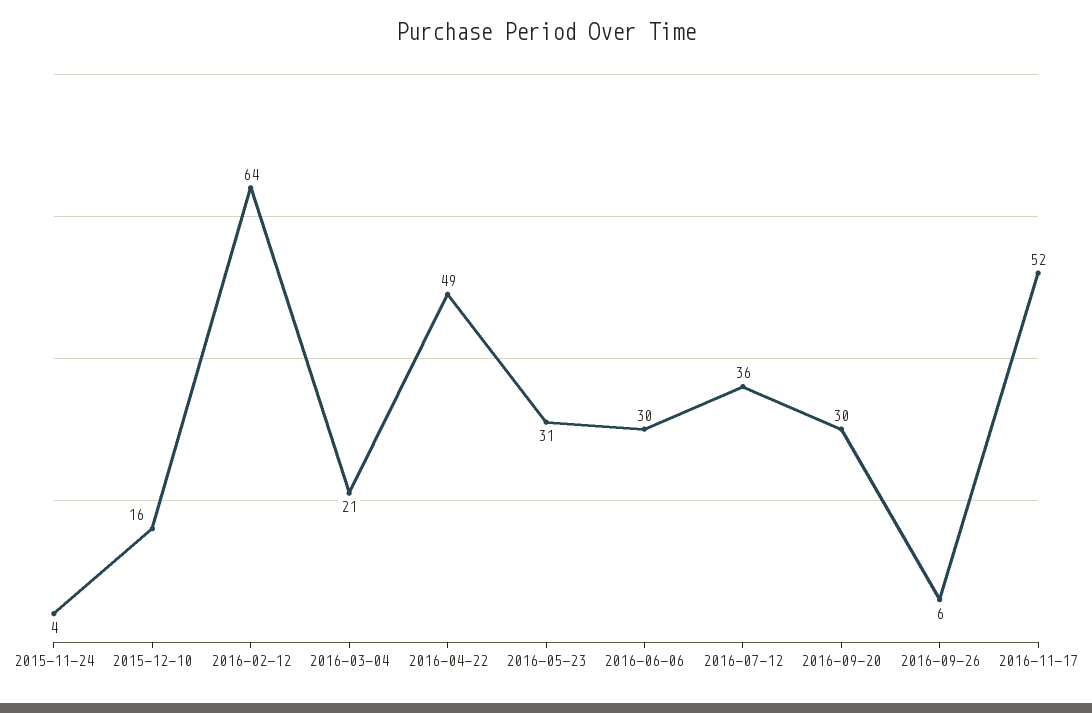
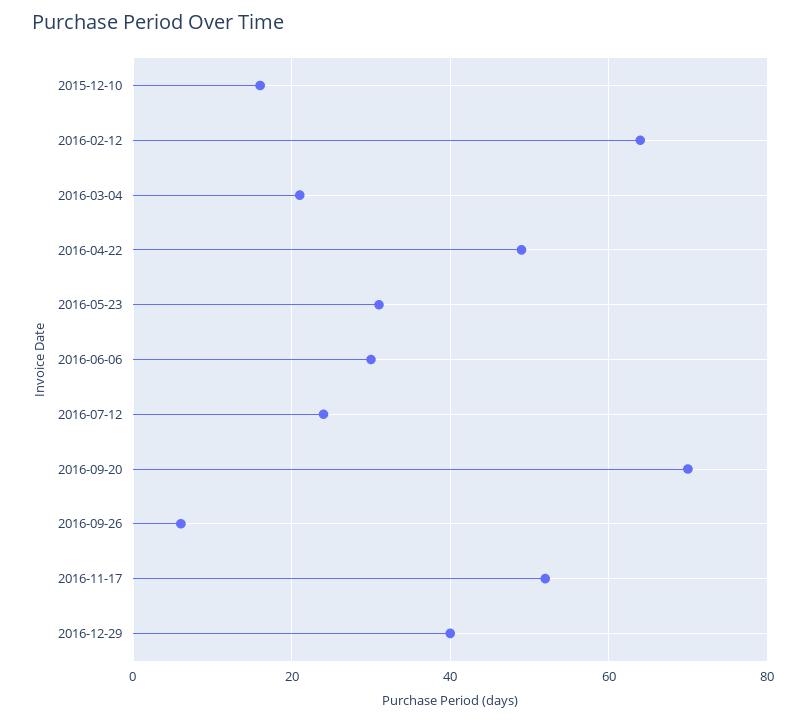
2015-11-24: 4 -> none
2016-07-12: 36 -> 25
2016-09-20: 30 -> 70
2016-12-29: none -> 40

